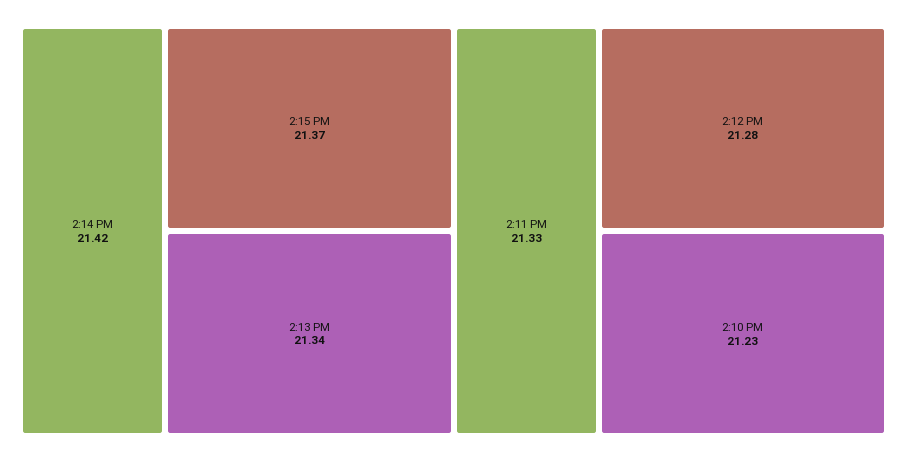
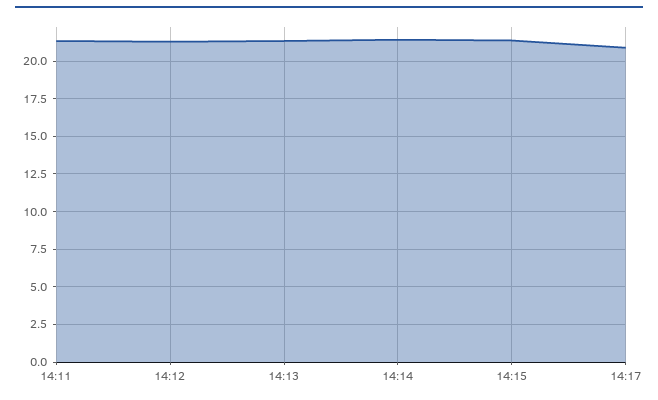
2:10 PM: 21.23 -> none
14:17: none -> 21

